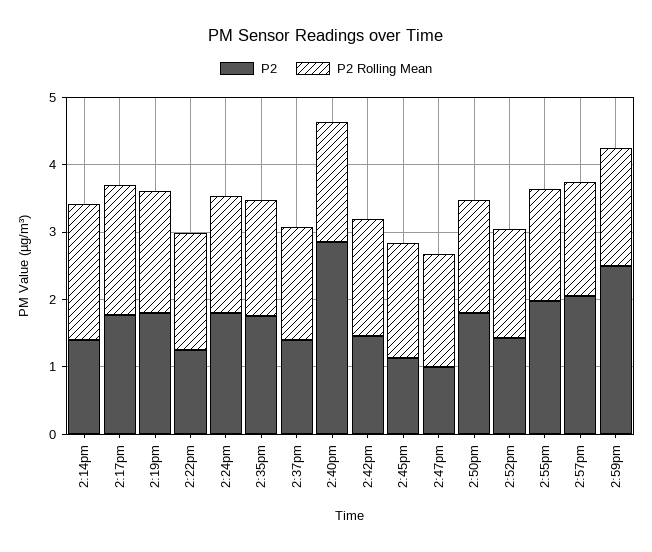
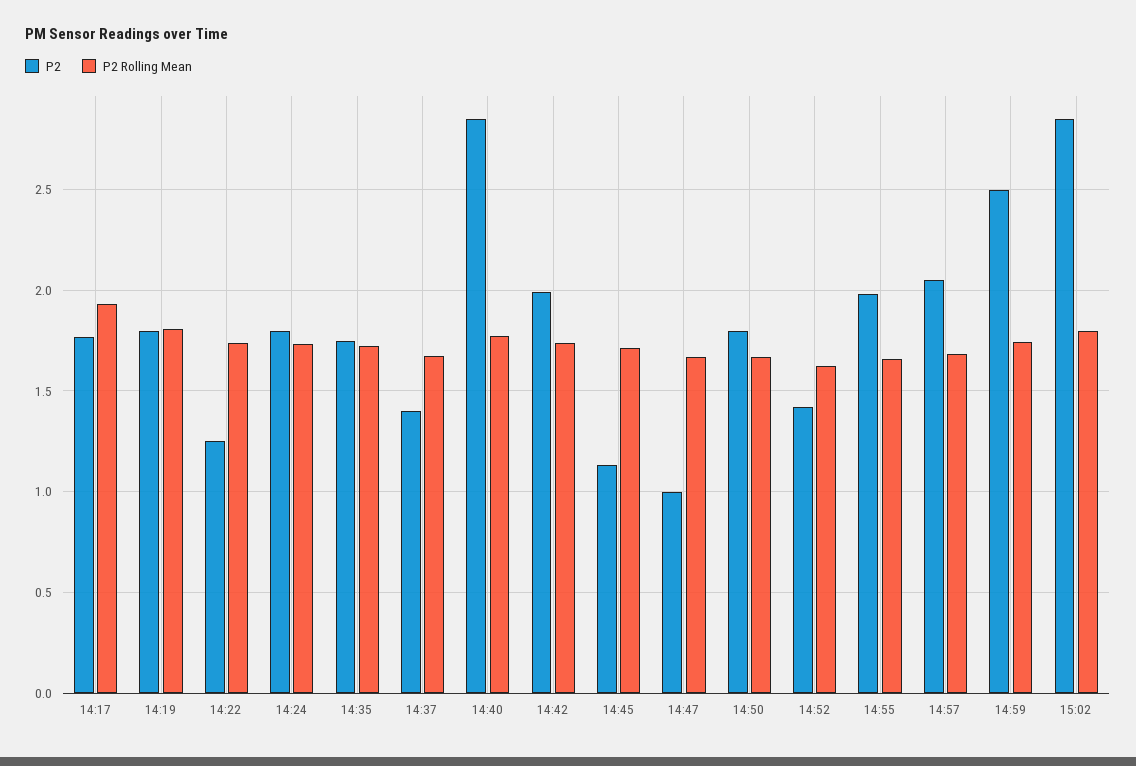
P2, 2:14pm: 1.4 -> none
P2 Rolling Mean, 2:14pm: 2 -> none
P2, 2:42pm: 1.4 -> 2
P2, 15:02: none -> 2.85
P2 Rolling Mean, 15:02: none -> 1.8

